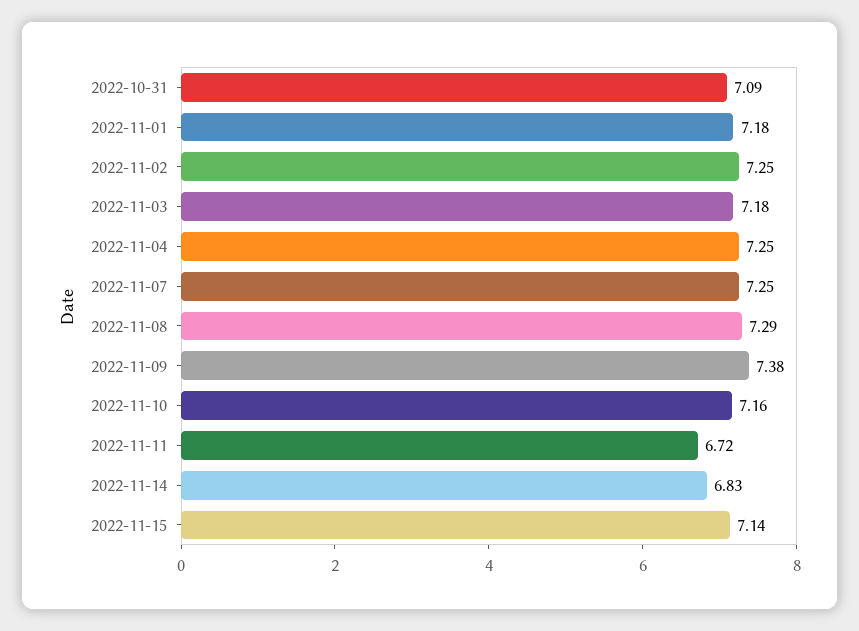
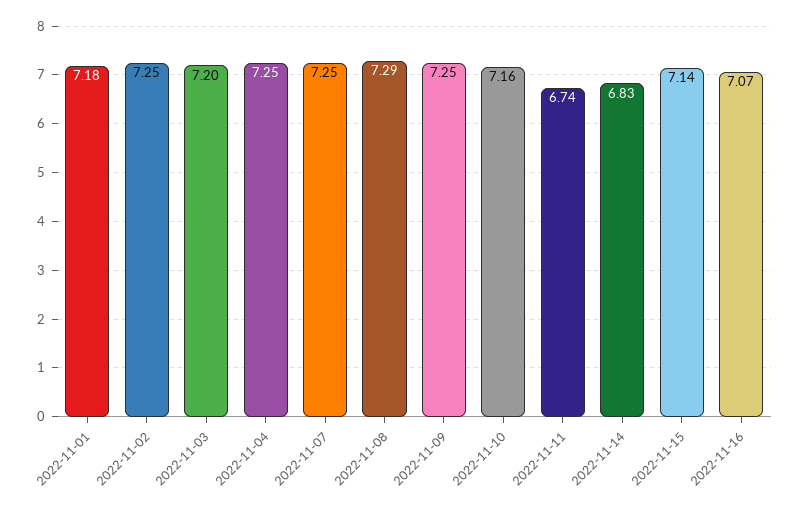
2022-10-31: 7.09 -> none
2022-11-03: 7.18 -> 7.2
2022-11-09: 7.38 -> 7.25
2022-11-11: 6.72 -> 6.74
2022-11-16: none -> 7.07

